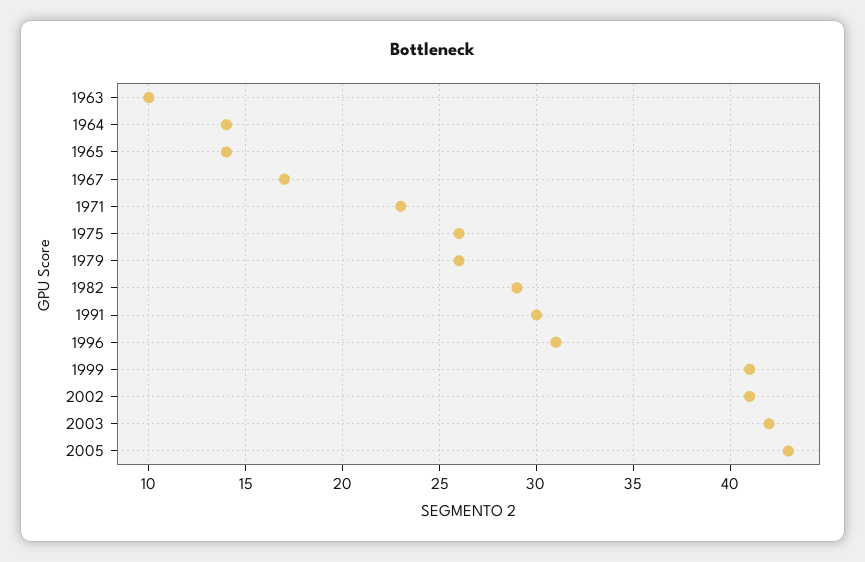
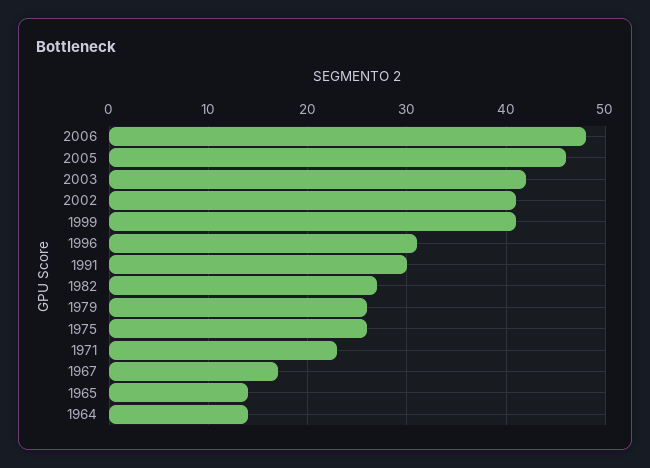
1963: 10 -> none
1982: 29 -> 27
2005: 43 -> 46
2006: none -> 48

